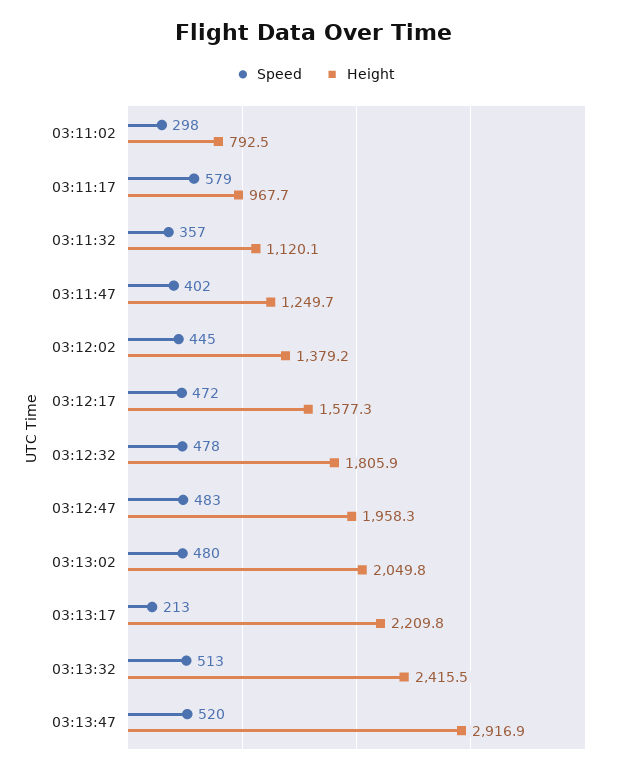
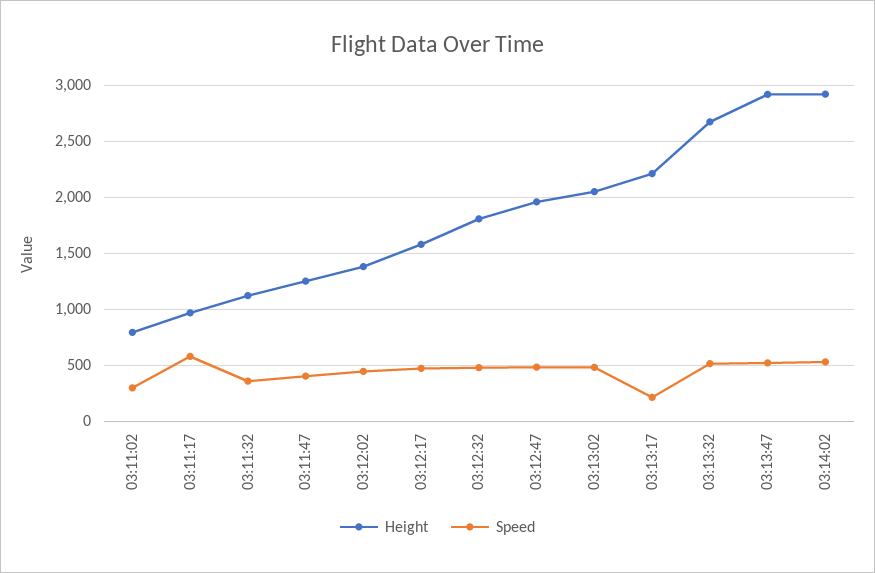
Height, 03:13:32: 2415.5 -> 2700
Height, 03:14:02: none -> 2900
Speed, 03:14:02: none -> 500

